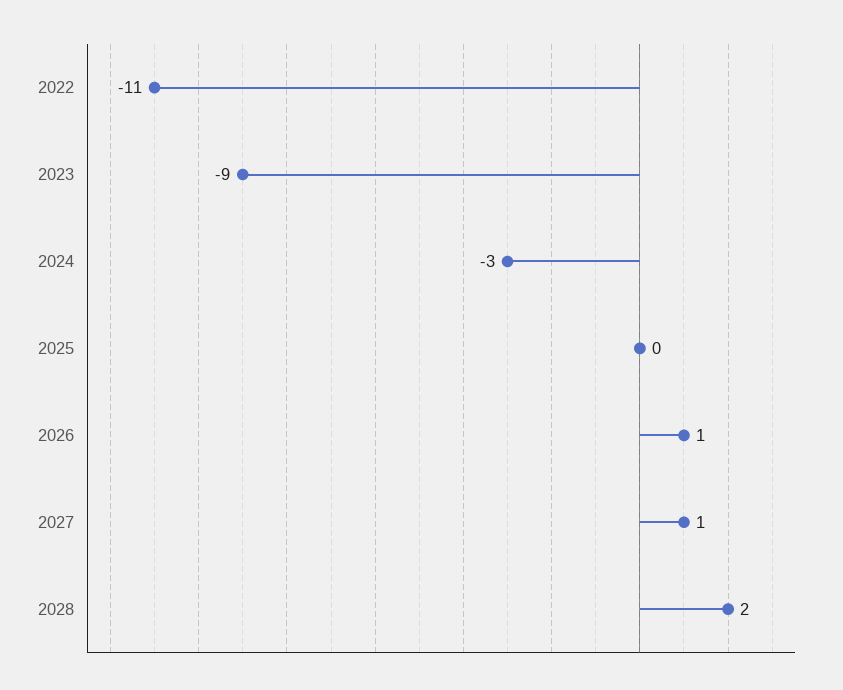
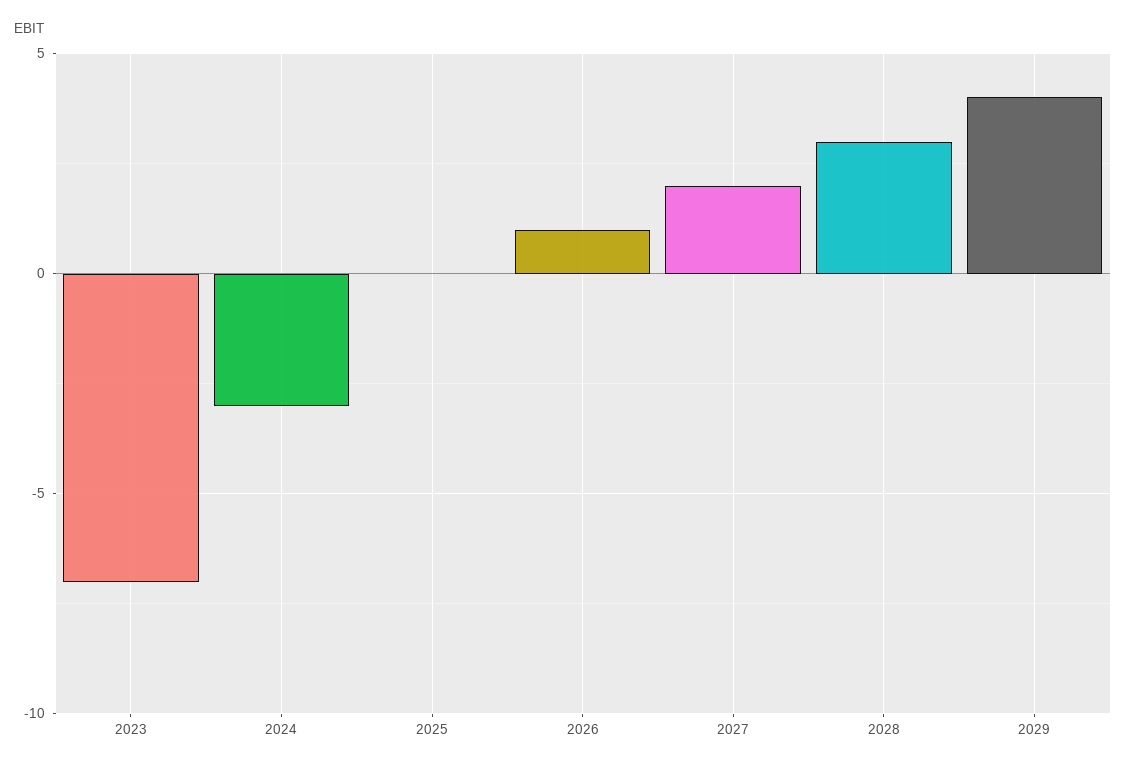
2022: -11 -> none
2023: -9 -> -7
2027: 1 -> 2
2028: 2 -> 3
2029: none -> 4

